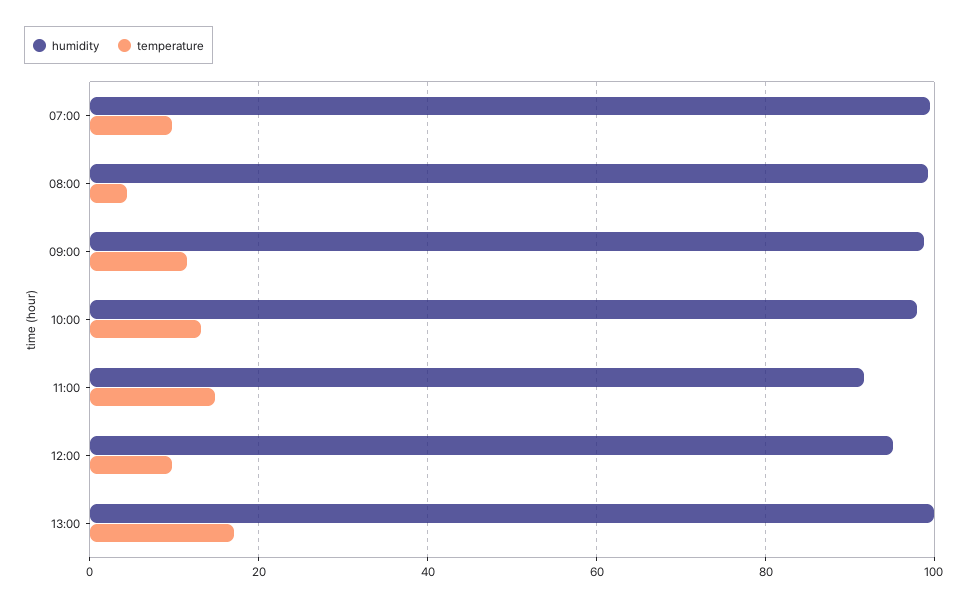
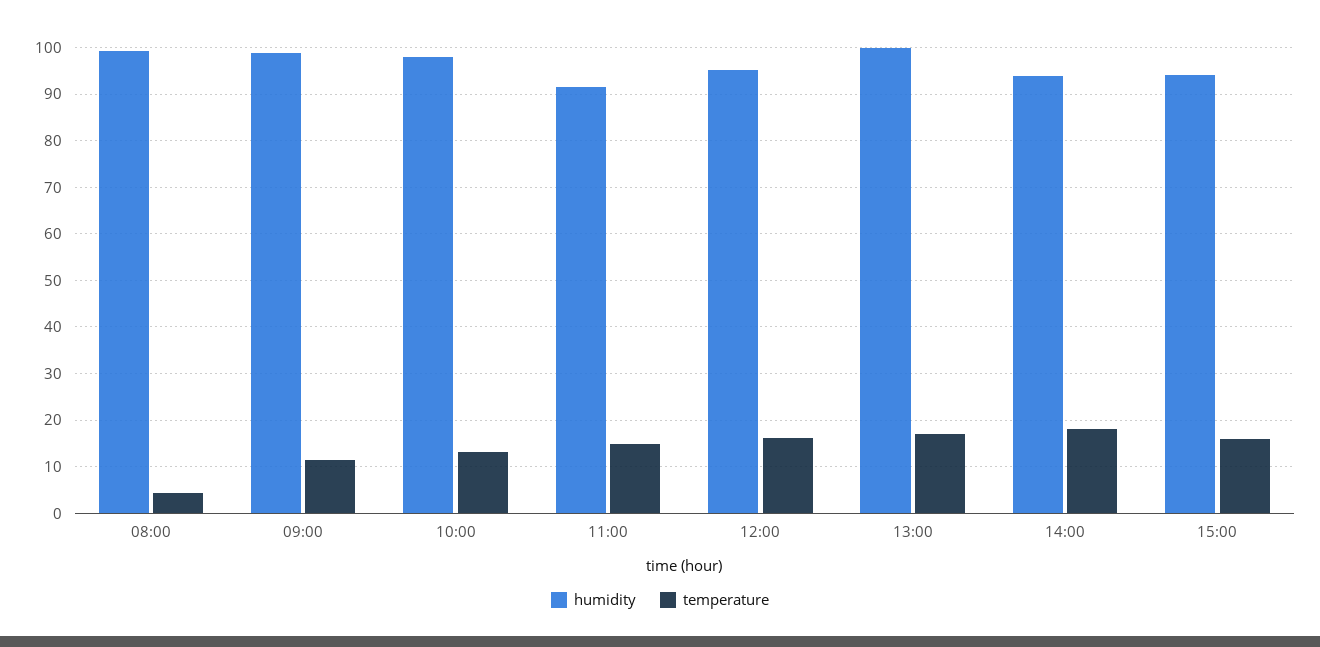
humidity, 07:00: 100 -> none
temperature, 07:00: 10 -> none
temperature, 12:00: 10 -> 16
humidity, 14:00: none -> 94
temperature, 14:00: none -> 18
humidity, 15:00: none -> 94
temperature, 15:00: none -> 16

